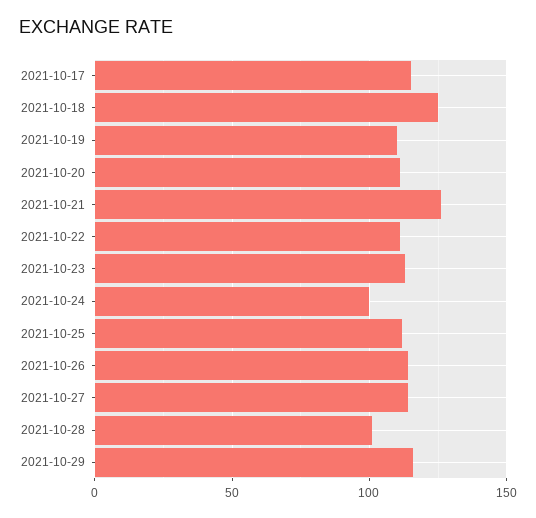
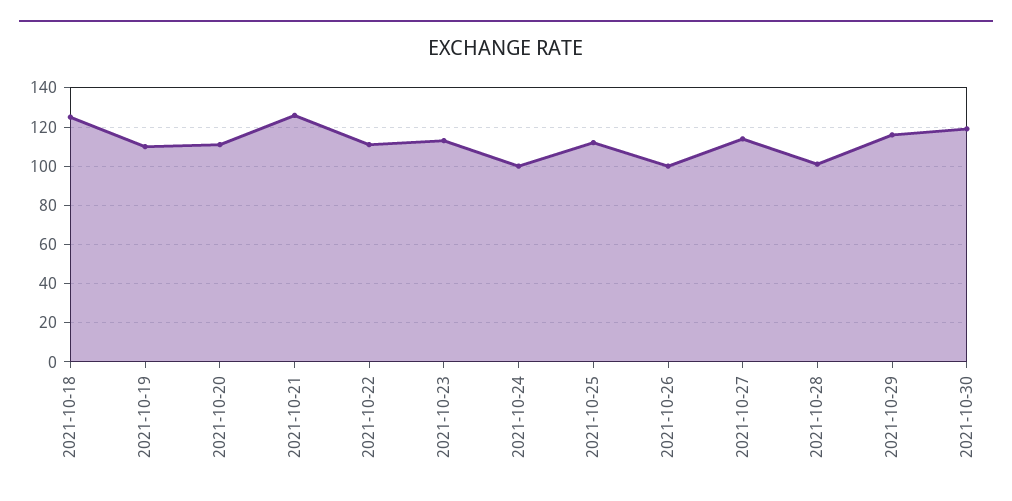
2021-10-17: 115 -> none
2021-10-26: 115 -> 100
2021-10-30: none -> 120

